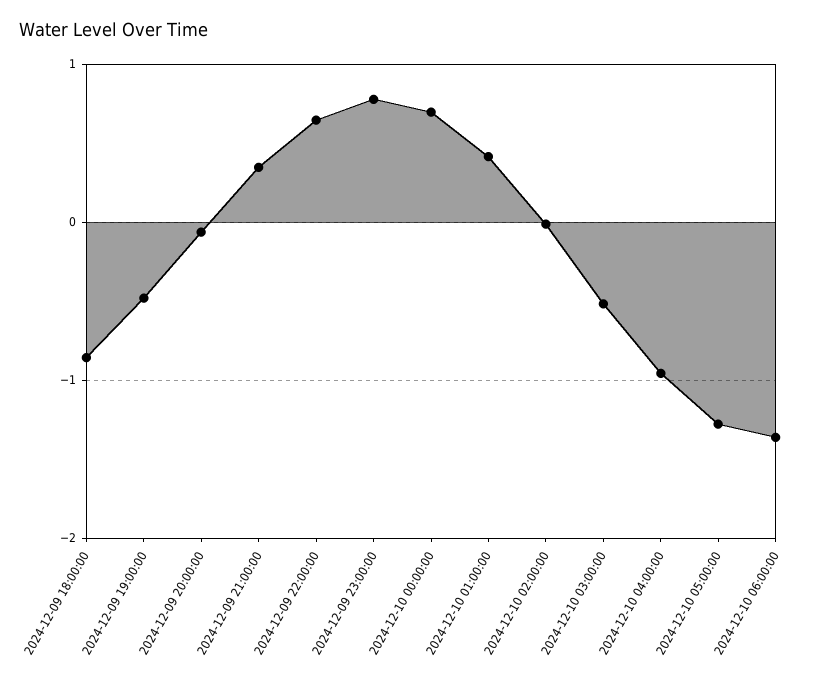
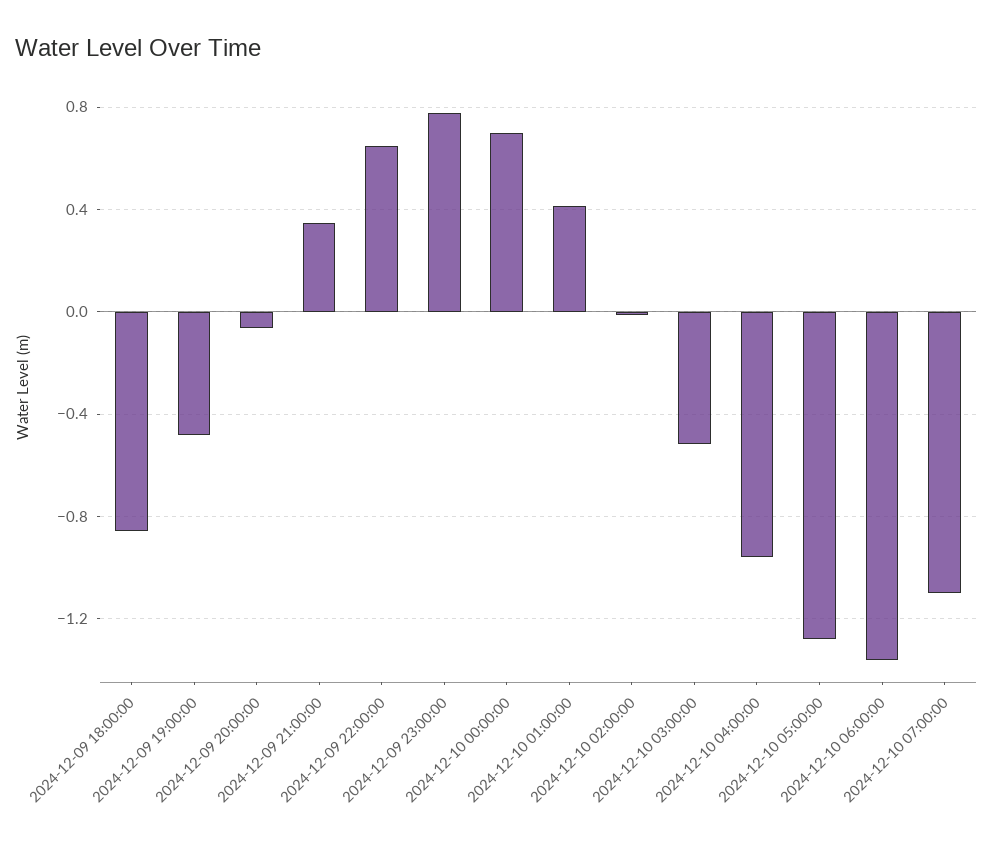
2024-12-10 07:00:00: none -> -1.1

